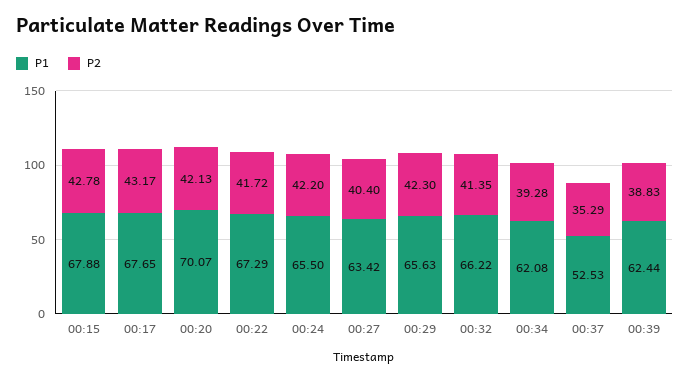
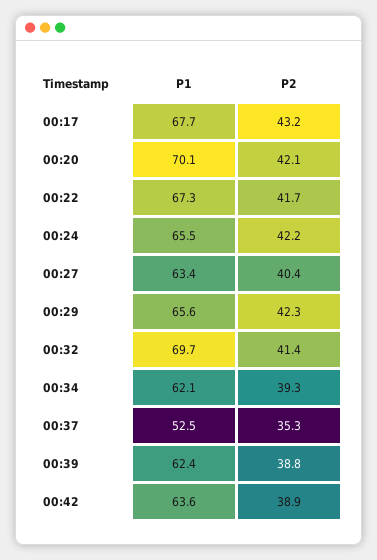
P1, 00:15: 67.88 -> none
P2, 00:15: 42.78 -> none
P1, 00:32: 66.22 -> 69.7
P1, 00:42: none -> 63.6
P2, 00:42: none -> 38.9

